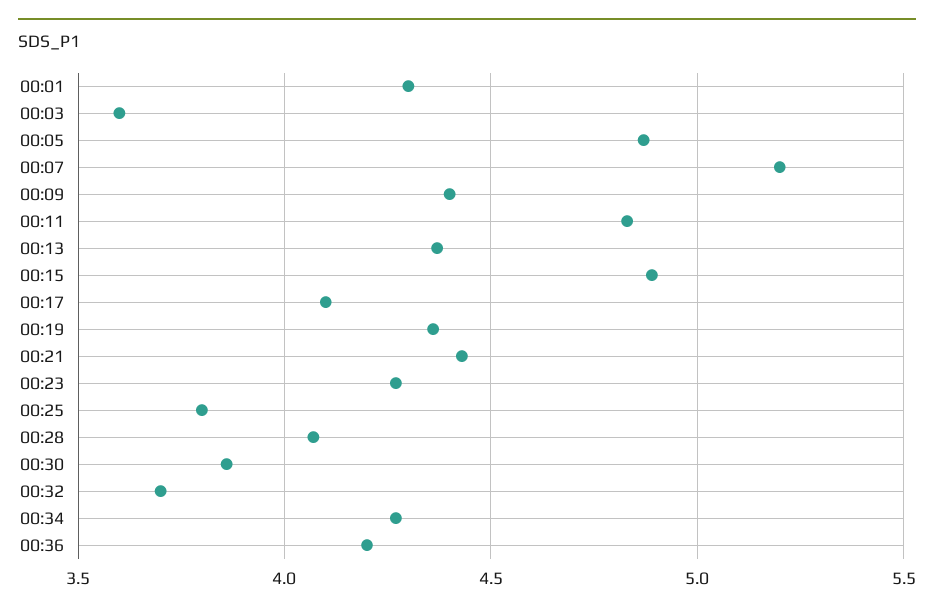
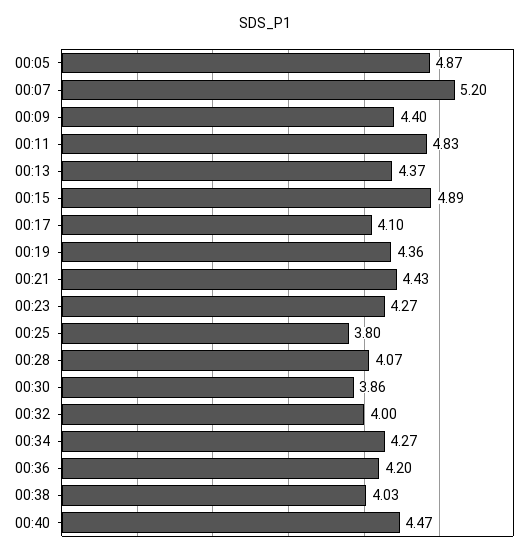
00:01: 4.3 -> none
00:03: 3.6 -> none
00:32: 3.7 -> 4
00:38: none -> 4.03
00:40: none -> 4.47

